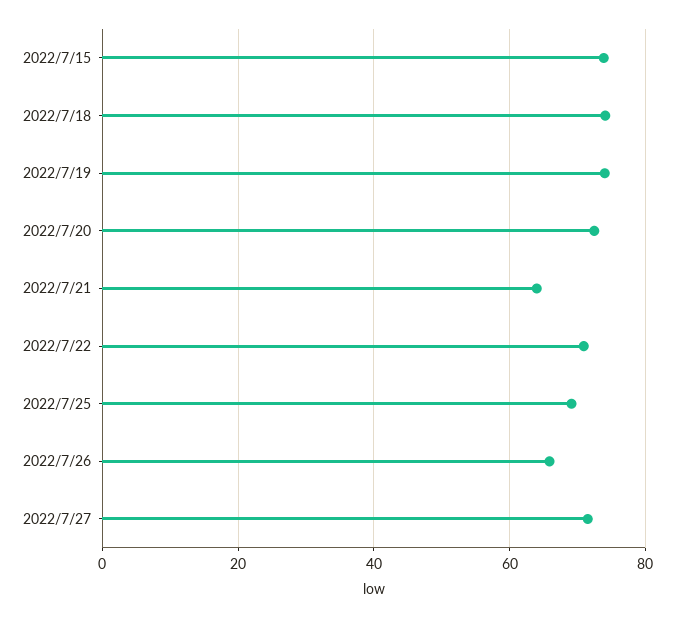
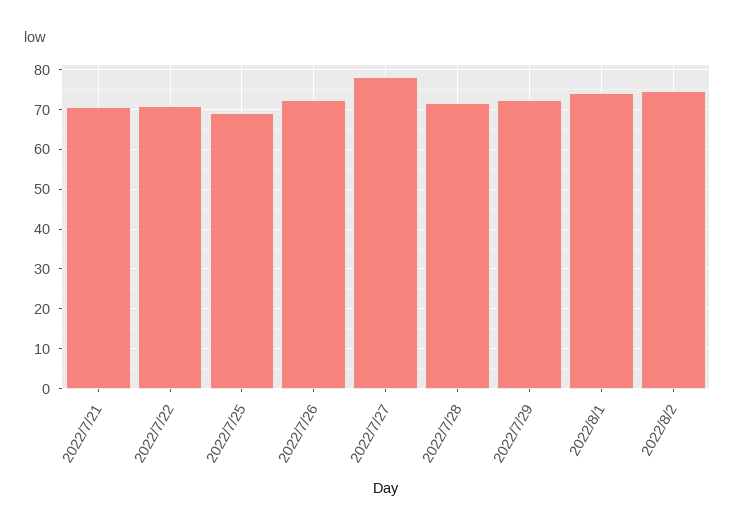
2022/7/15: 74 -> none
2022/7/18: 74 -> none
2022/7/19: 74 -> none
2022/7/20: 72 -> none
2022/7/21: 64 -> 70
2022/7/26: 66 -> 72
2022/7/27: 72 -> 78
2022/7/28: none -> 72
2022/7/29: none -> 72
2022/8/1: none -> 74
2022/8/2: none -> 74

